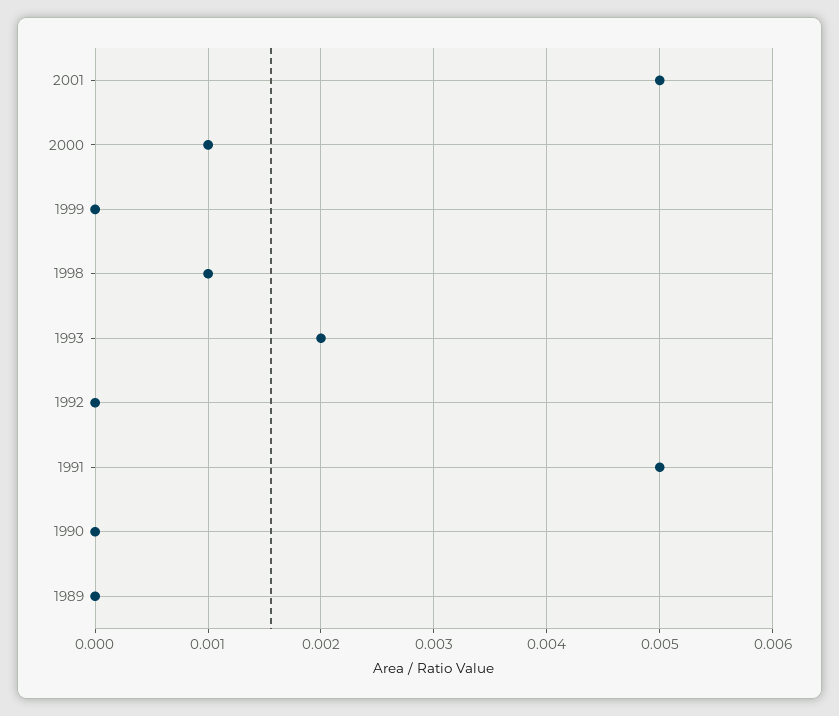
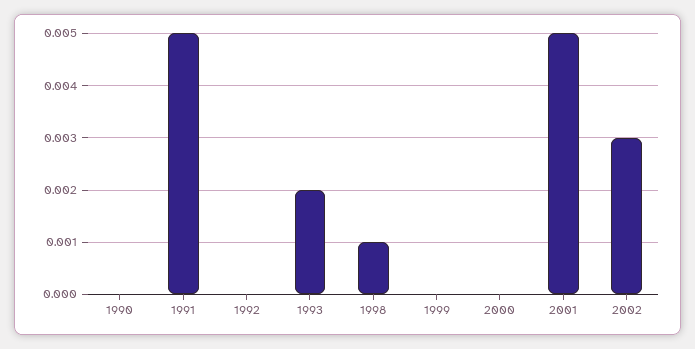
2000: 0.001 -> 0
1989: 0 -> none
2002: none -> 0.003

